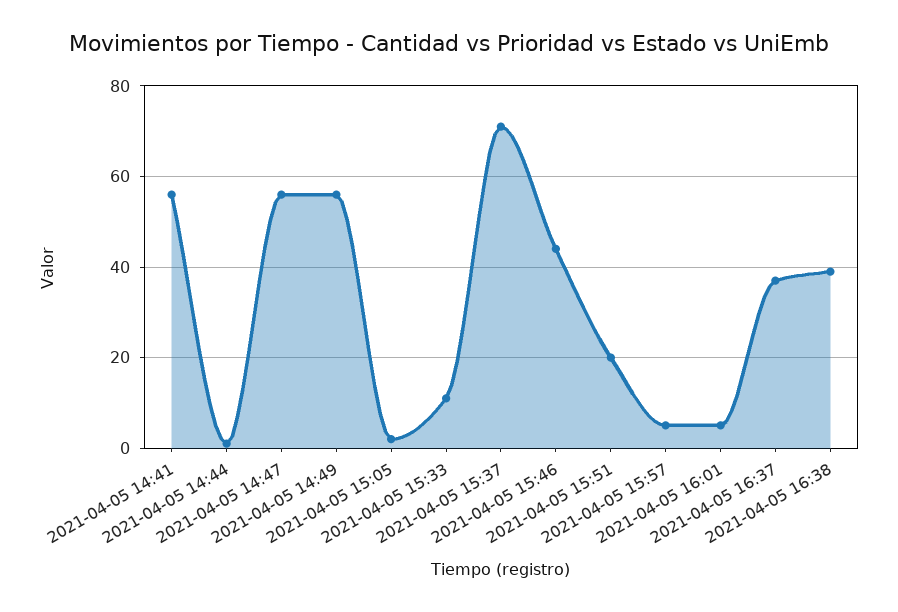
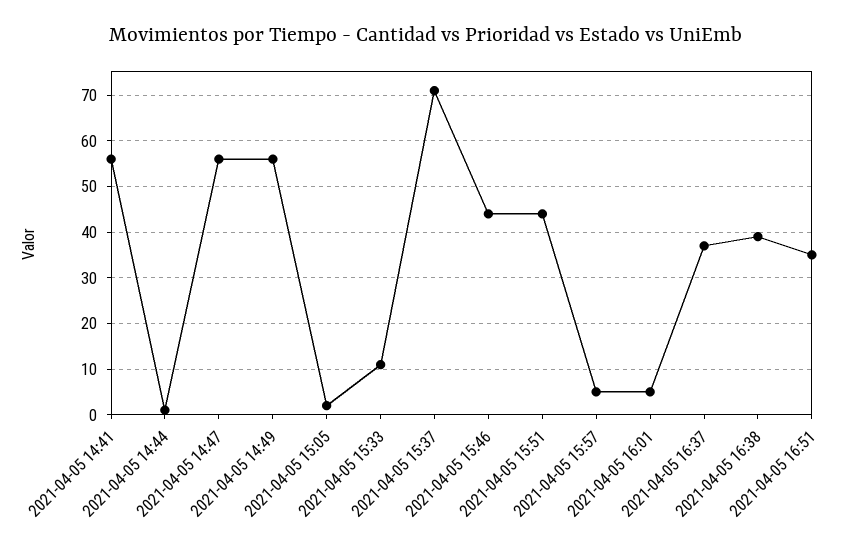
2021-04-05 15:51: 20 -> 45
2021-04-05 16:51: none -> 35

